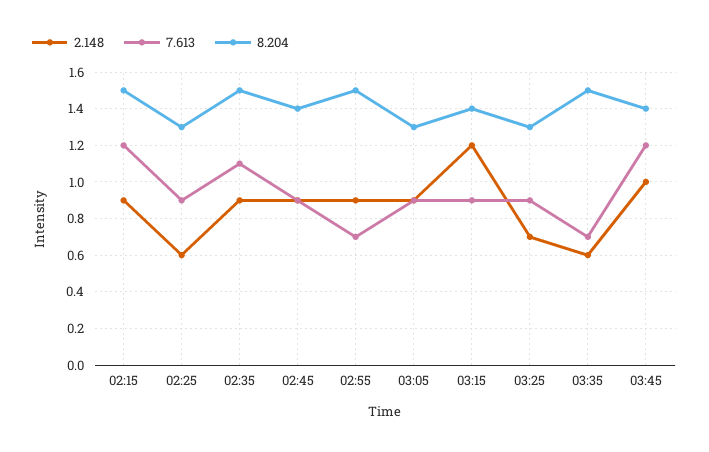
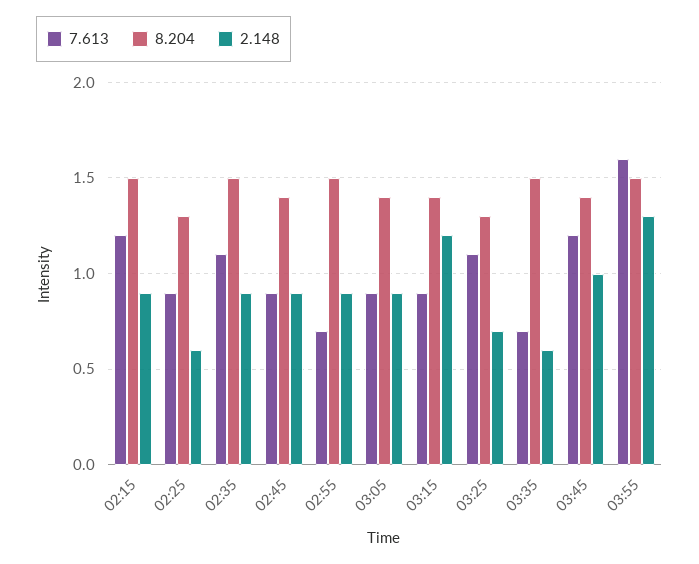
8.204, 03:05: 1.3 -> 1.4
7.613, 03:25: 0.9 -> 1.1
7.613, 03:55: none -> 1.6
8.204, 03:55: none -> 1.5
2.148, 03:55: none -> 1.3

